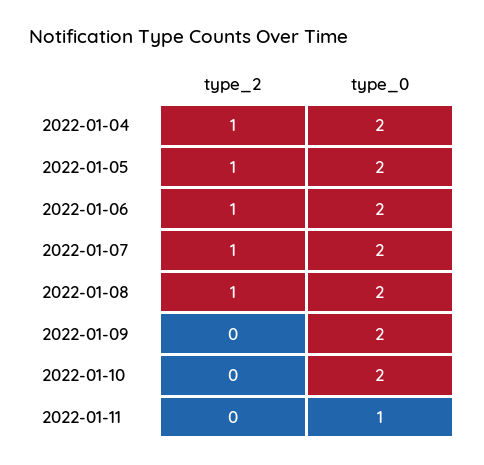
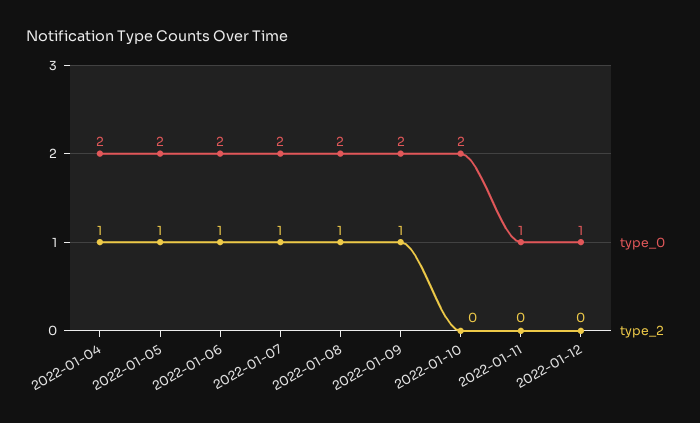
type_2, 2022-01-09: 0 -> 1
type_0, 2022-01-12: none -> 1
type_2, 2022-01-12: none -> 0

